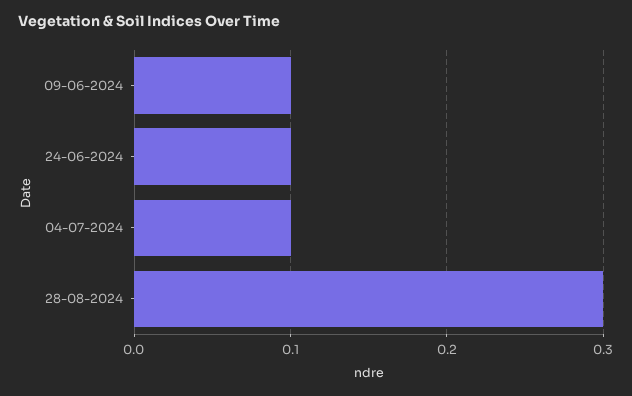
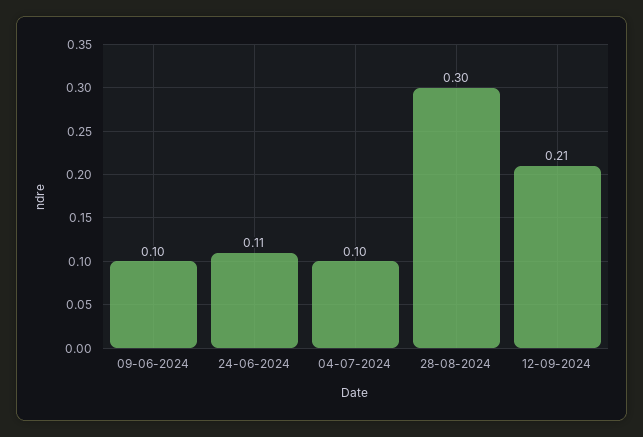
24-06-2024: 0.1 -> 0.11
12-09-2024: none -> 0.21

